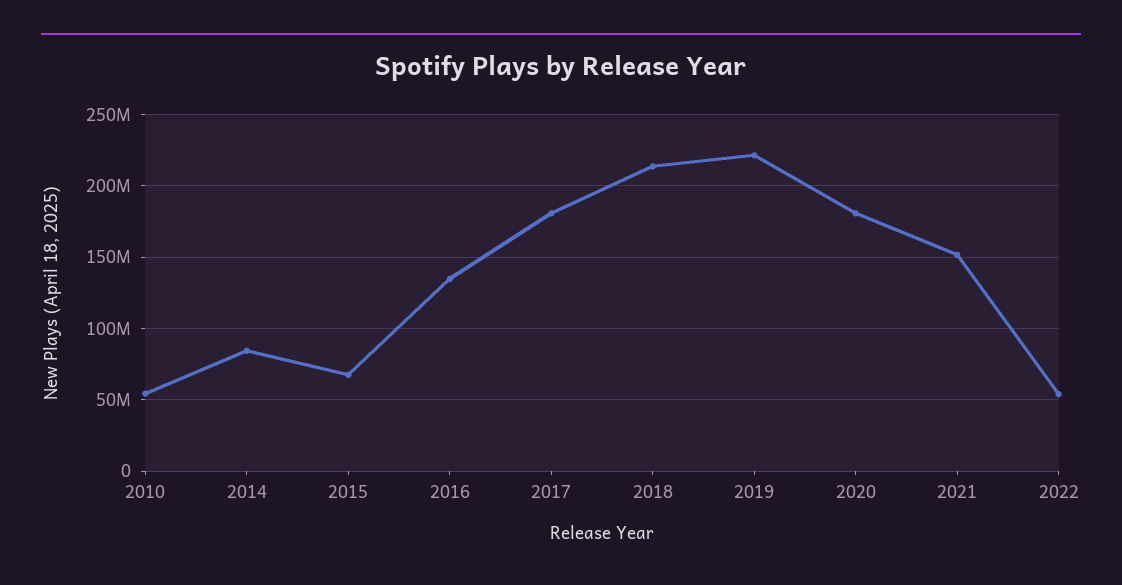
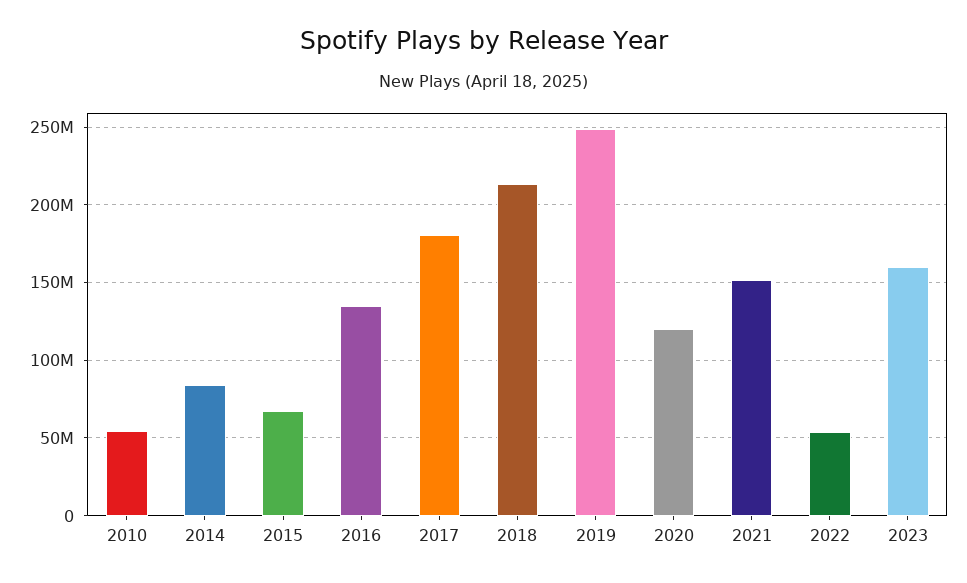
2019: 220000000 -> 250000000
2020: 180000000 -> 120000000
2023: none -> 160000000

